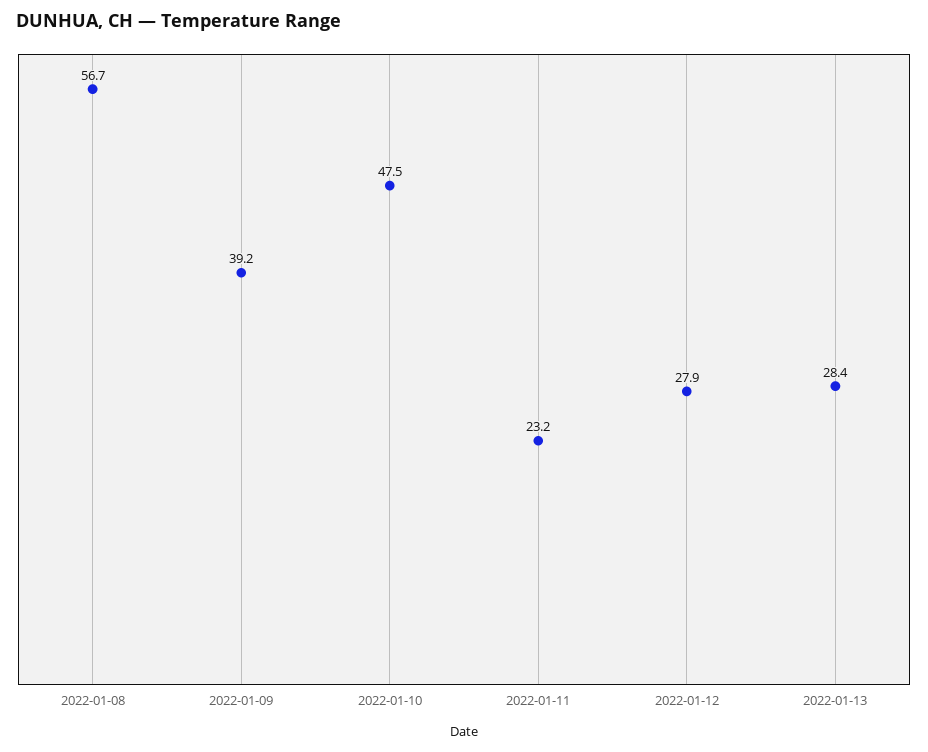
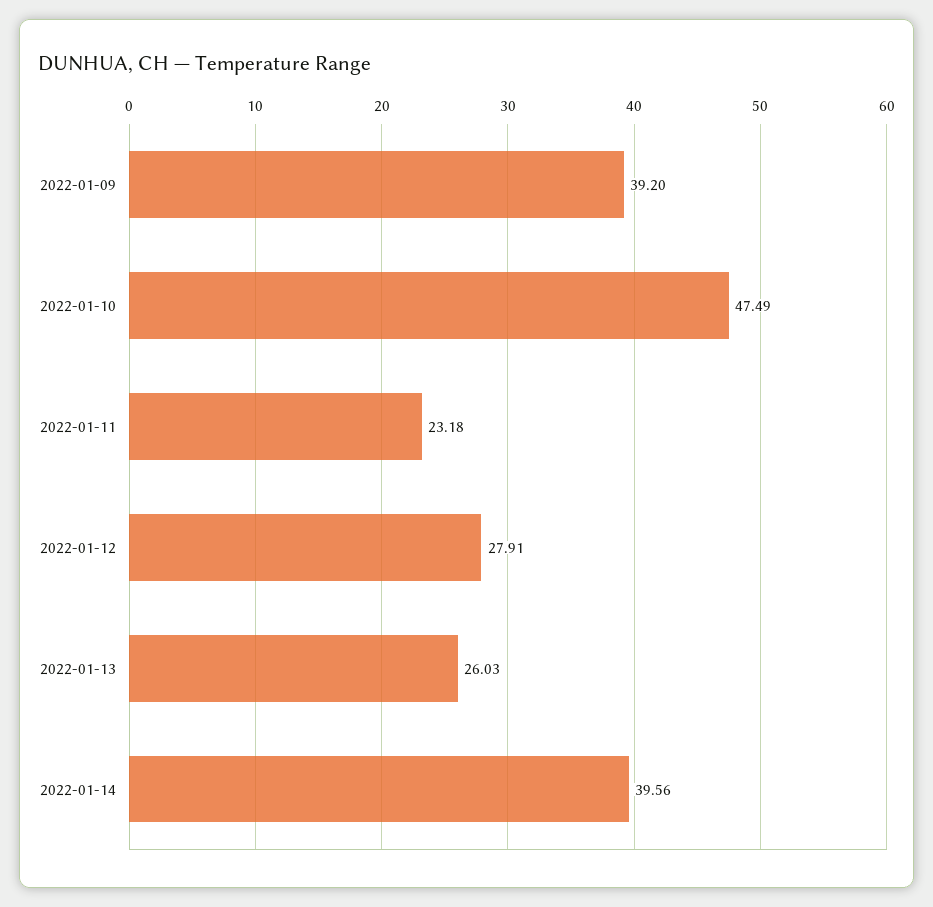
2022-01-08: 56.7 -> none
2022-01-13: 28.4 -> 26.03
2022-01-14: none -> 39.56

